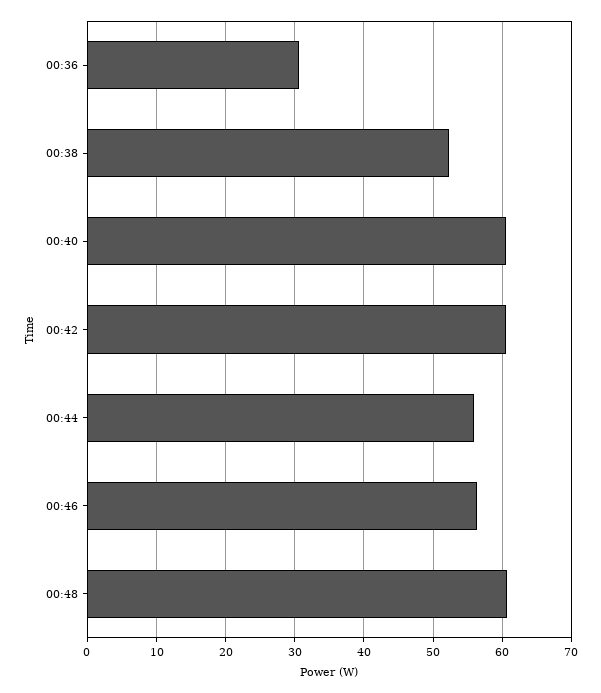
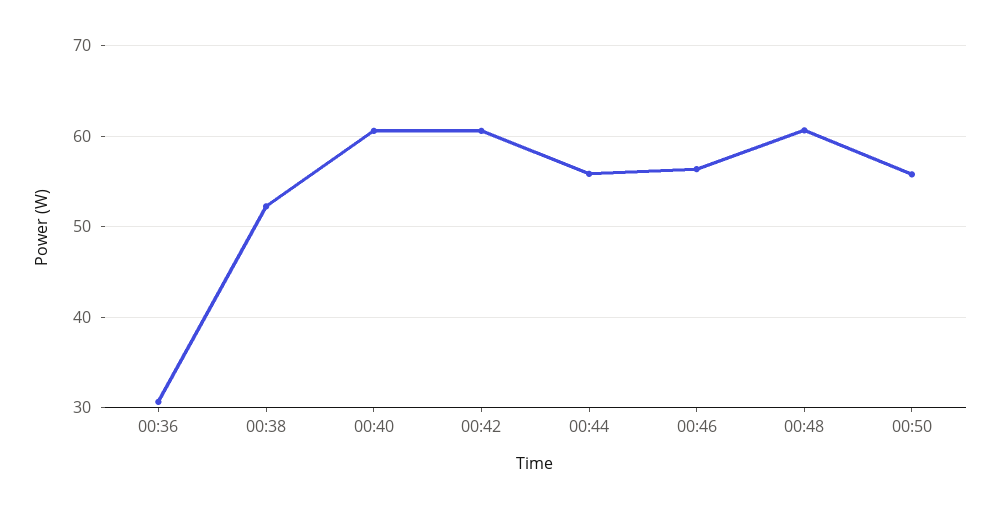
00:50: none -> 56

